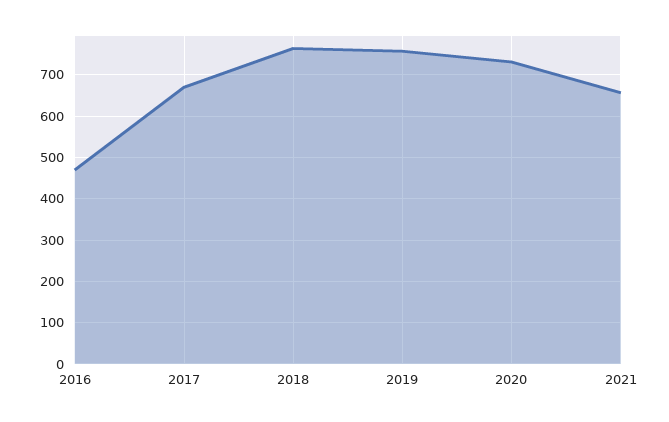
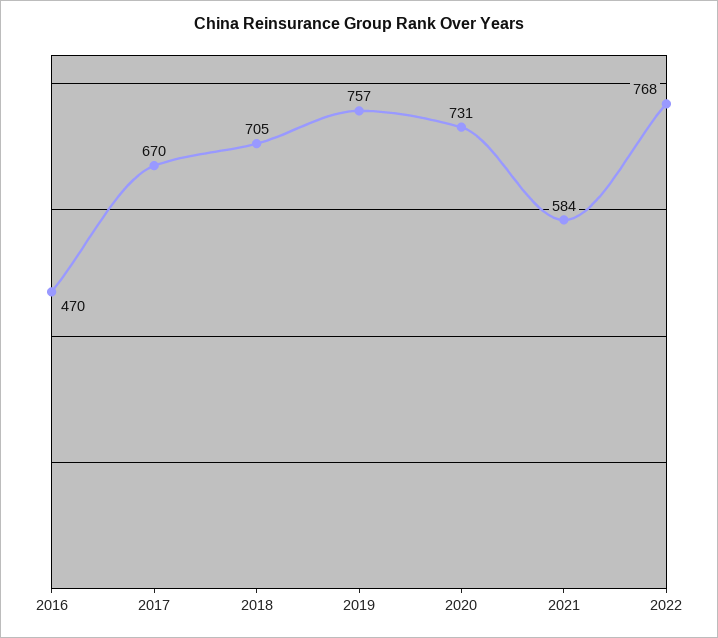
2018: 760 -> 705
2021: 660 -> 584
2022: none -> 768

